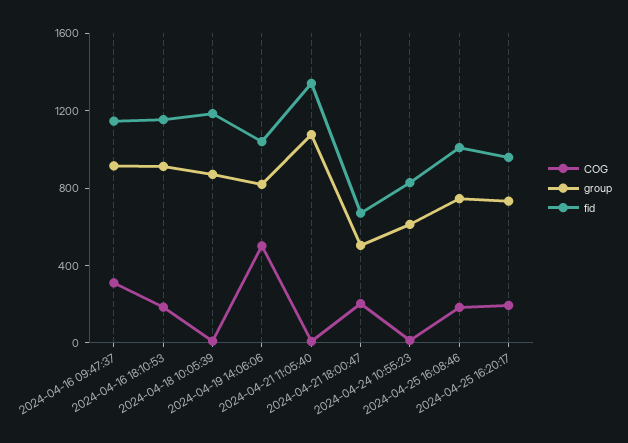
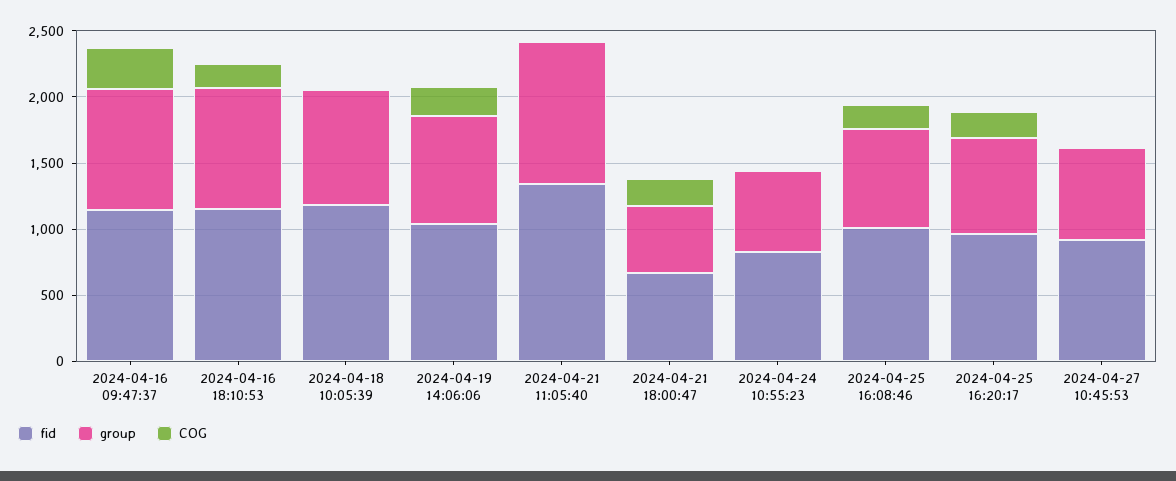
COG, 2024-04-19 14:06:06: 500 -> 200
fid, 2024-04-27 10:45:53: none -> 900
group, 2024-04-27 10:45:53: none -> 700
COG, 2024-04-27 10:45:53: none -> 0

